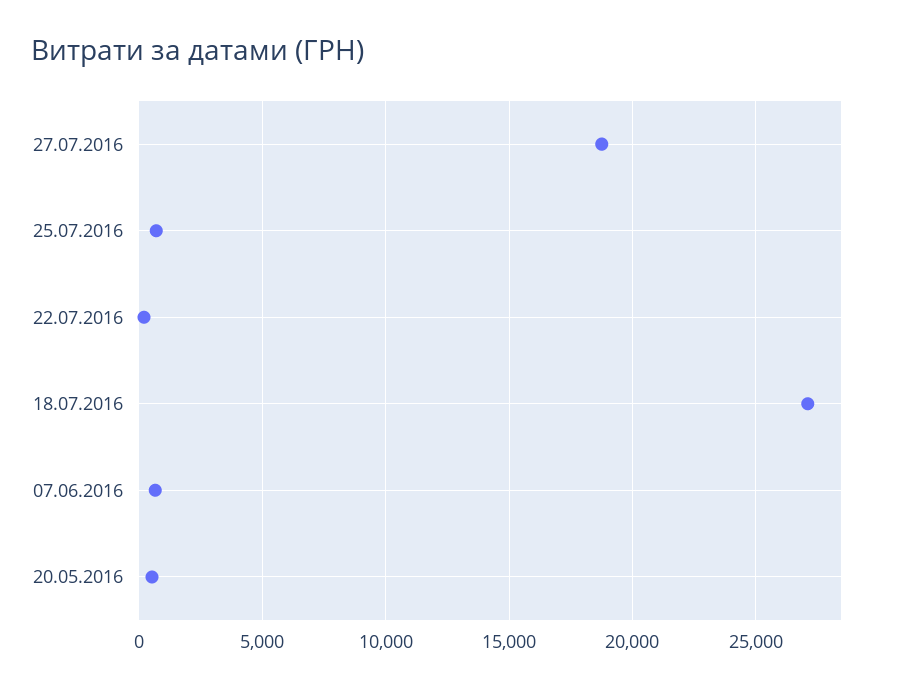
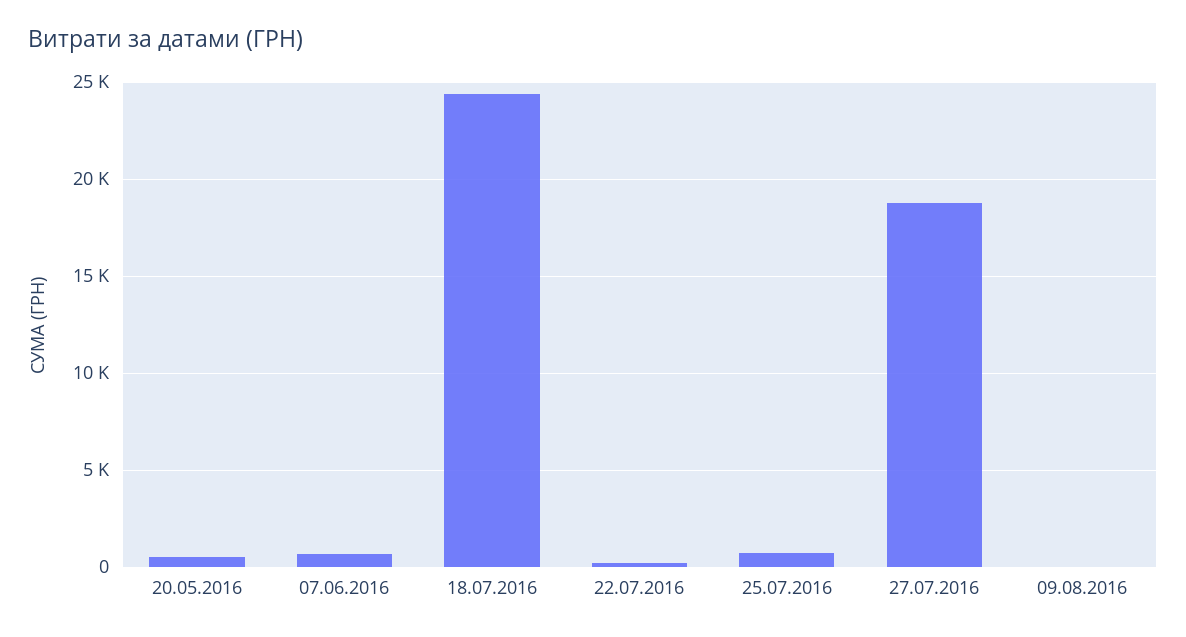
18.07.2016: 27000 -> 24500
09.08.2016: none -> 0

